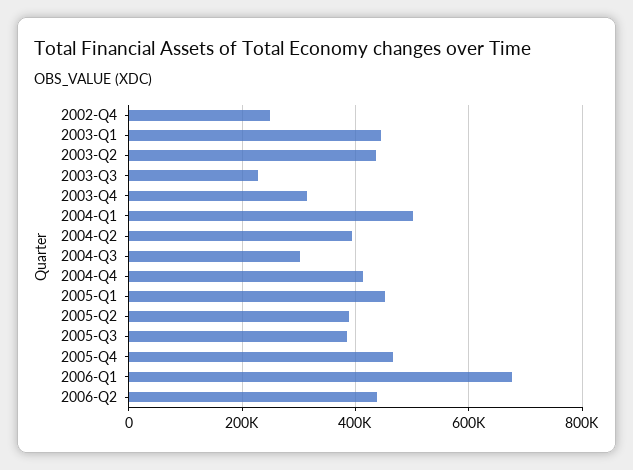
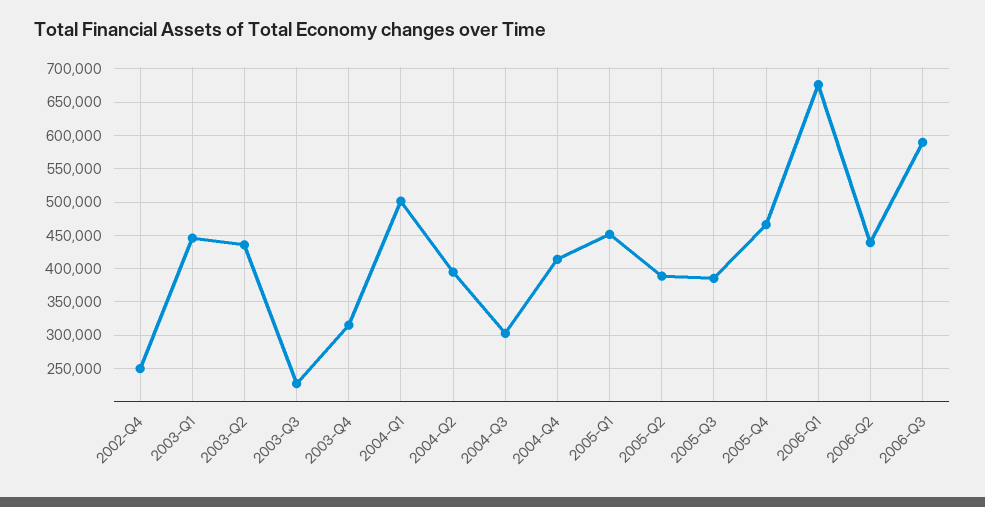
2006-Q3: none -> 590000

